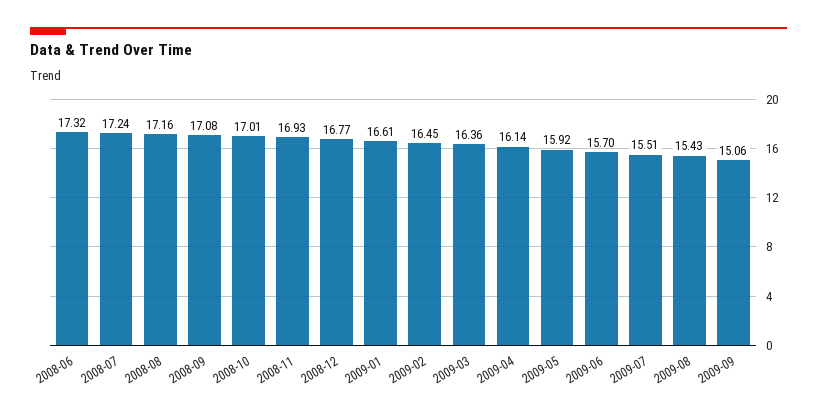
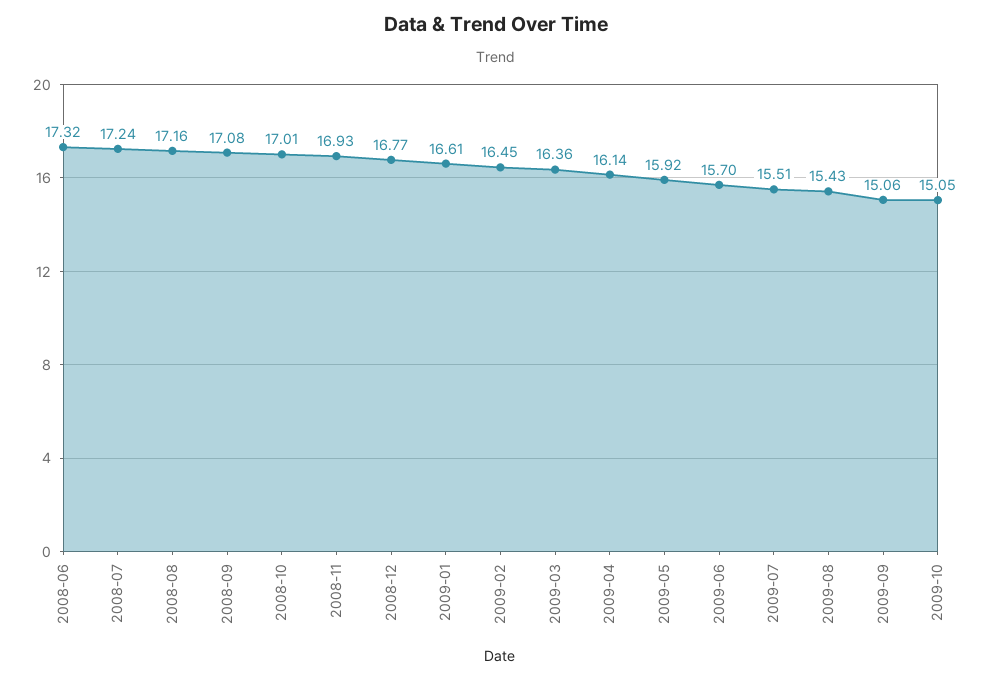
2009-10: none -> 15.05

